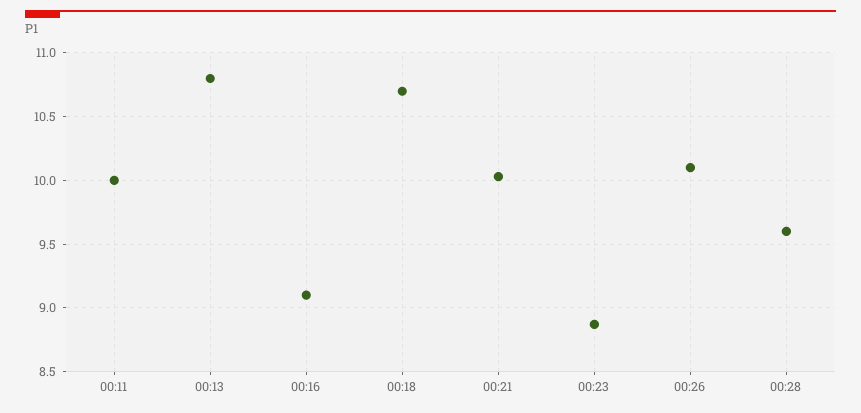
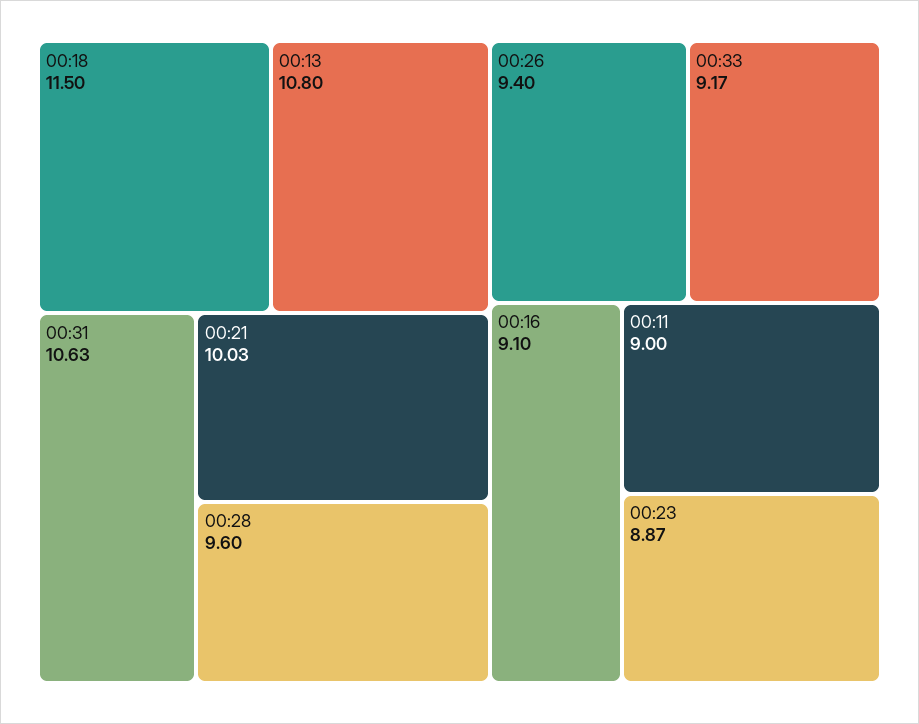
00:11: 10 -> 9
00:18: 10.7 -> 11.5
00:26: 10.1 -> 9.4
00:31: none -> 10.63
00:33: none -> 9.17

